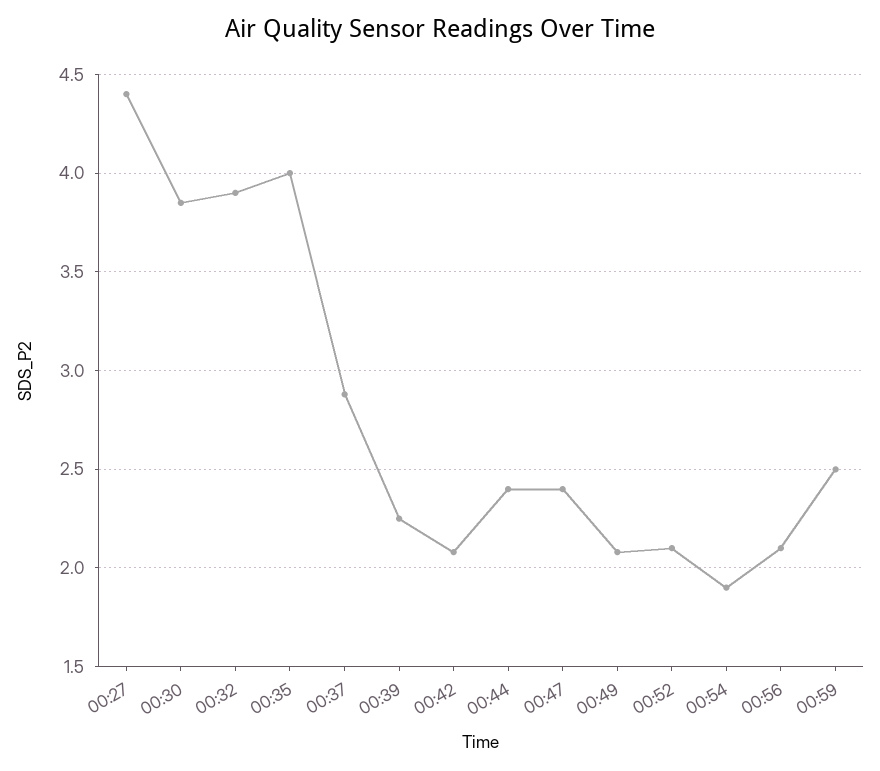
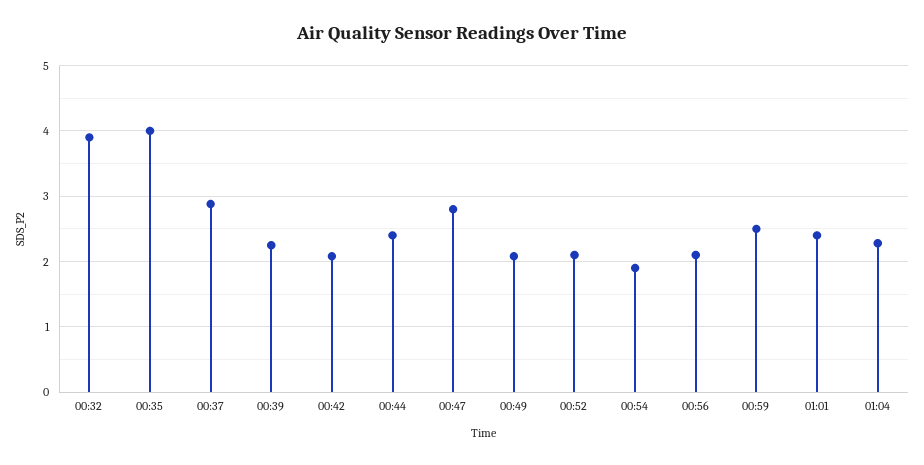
00:27: 4.4 -> none
00:30: 3.85 -> none
00:47: 2.4 -> 2.8
01:01: none -> 2.4
01:04: none -> 2.3

